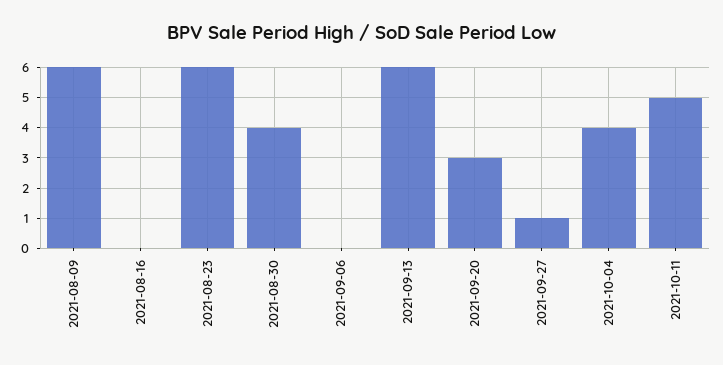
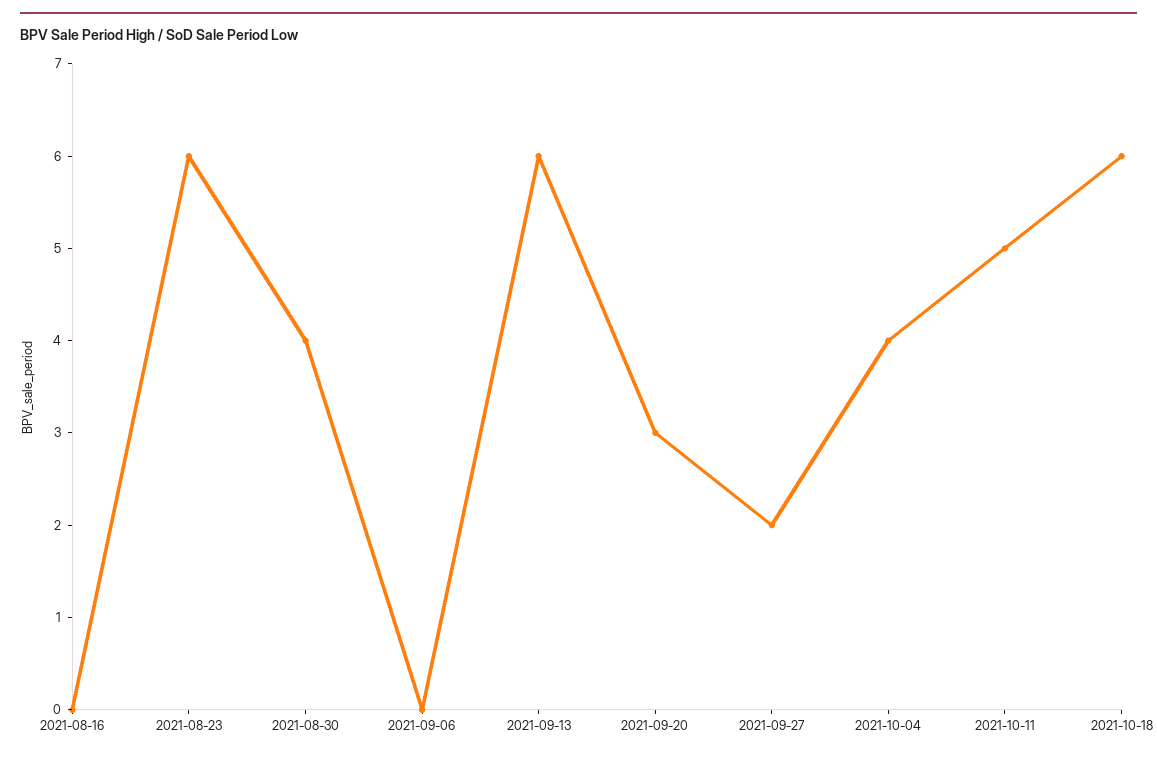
2021-08-09: 6 -> none
2021-09-27: 1 -> 2
2021-10-18: none -> 6

